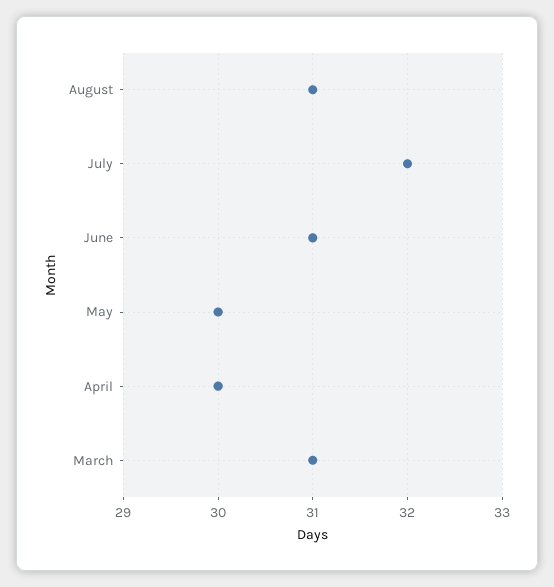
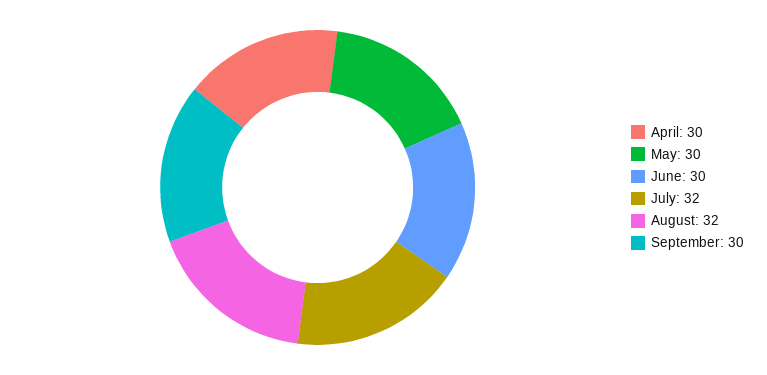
August: 31 -> 32
June: 31 -> 30
March: 31 -> none
September: none -> 30

